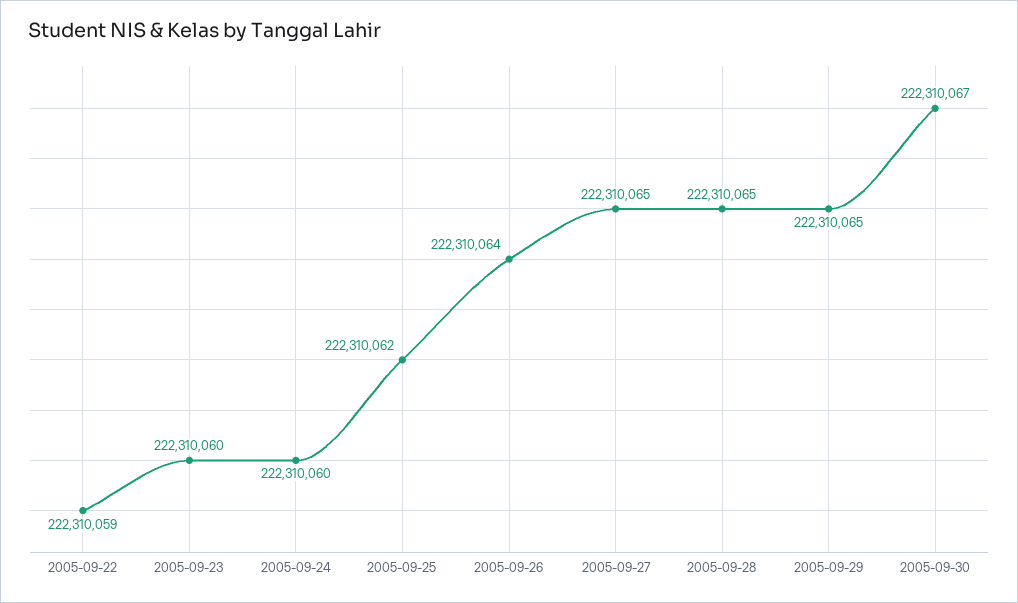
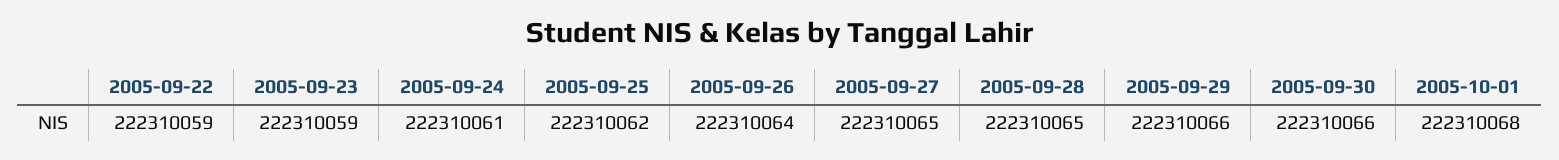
2005-09-23: 222310060 -> 222310059
2005-09-24: 222310060 -> 222310061
2005-09-29: 222310065 -> 222310066
2005-09-30: 222310067 -> 222310066
2005-10-01: none -> 222310068

